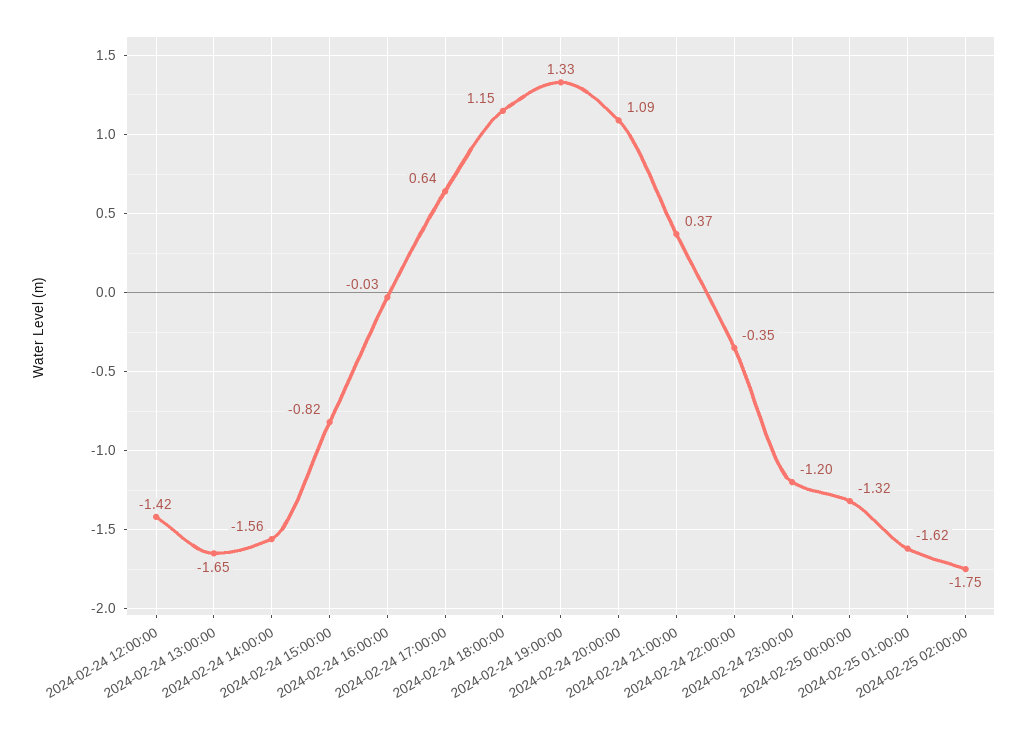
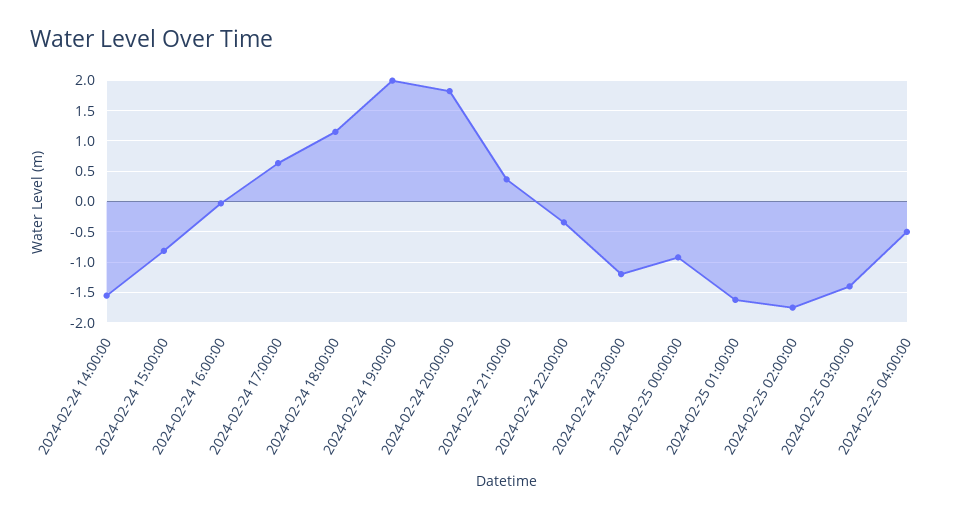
2024-02-24 12:00:00: -1.42 -> none
2024-02-24 13:00:00: -1.65 -> none
2024-02-24 19:00:00: 1.33 -> 2
2024-02-24 20:00:00: 1.09 -> 1.8
2024-02-25 00:00:00: -1.32 -> -0.9
2024-02-25 03:00:00: none -> -1.4
2024-02-25 04:00:00: none -> -0.5

